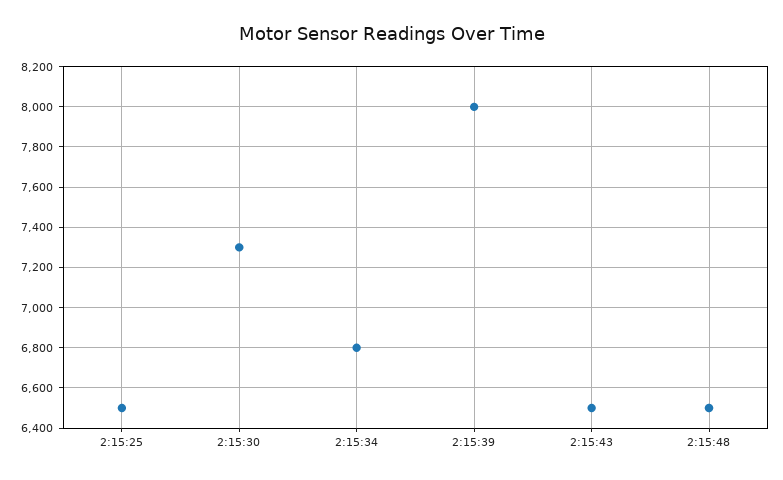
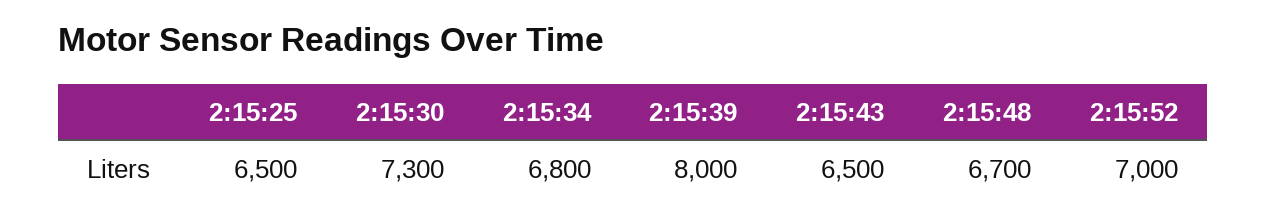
2:15:48: 6500 -> 6700
2:15:52: none -> 7000

